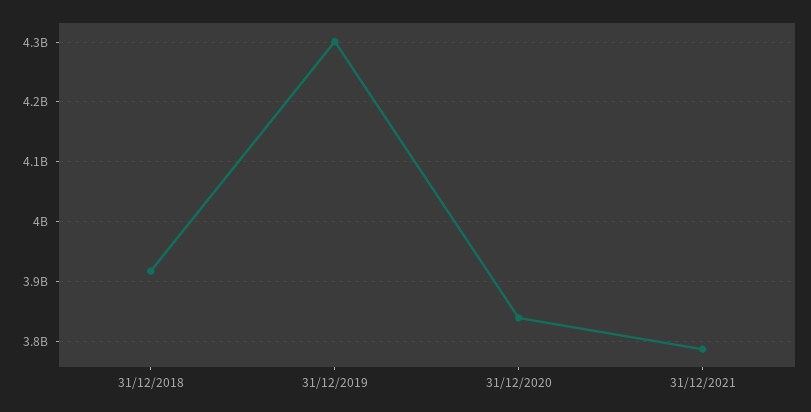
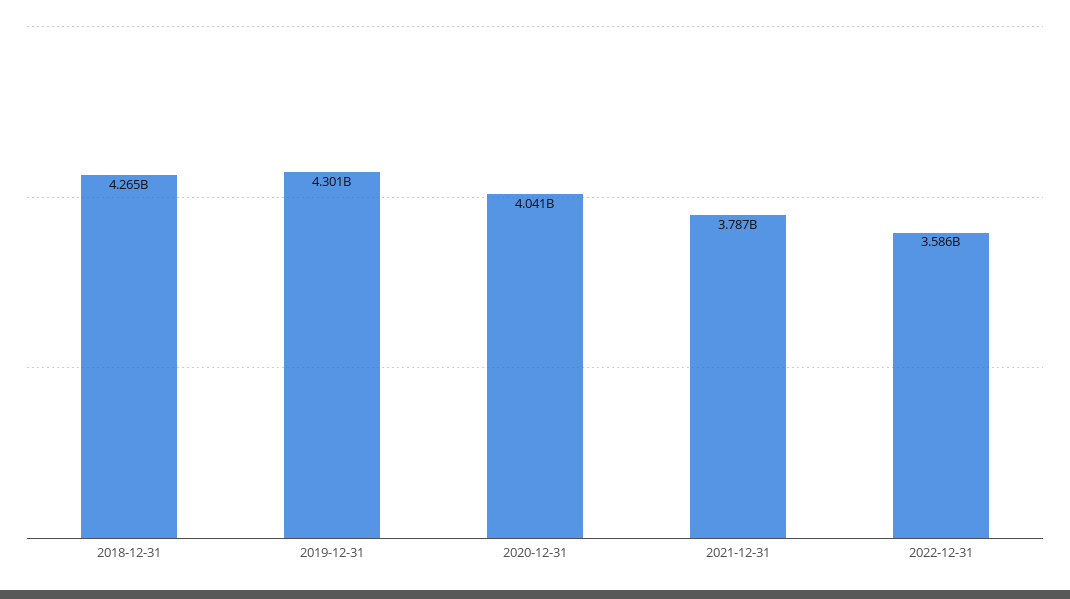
31/12/2018: 3920000000 -> 4265000000
31/12/2020: 3840000000 -> 4041000000
2022-12-31: none -> 3586000000

